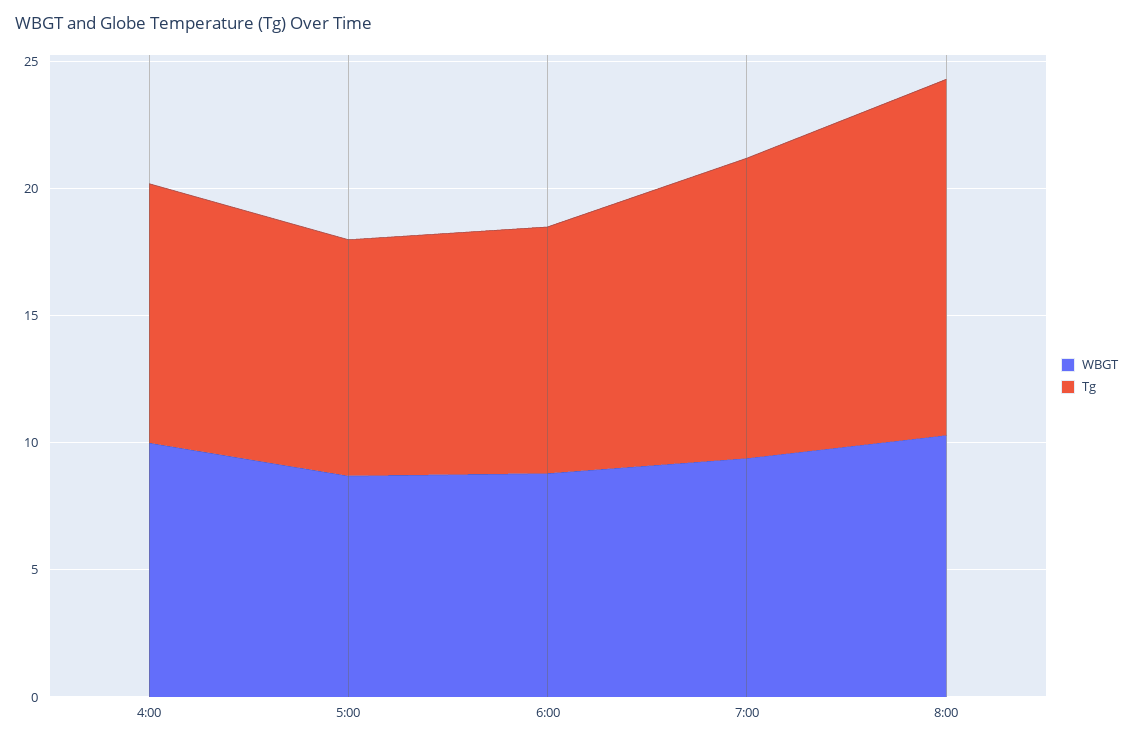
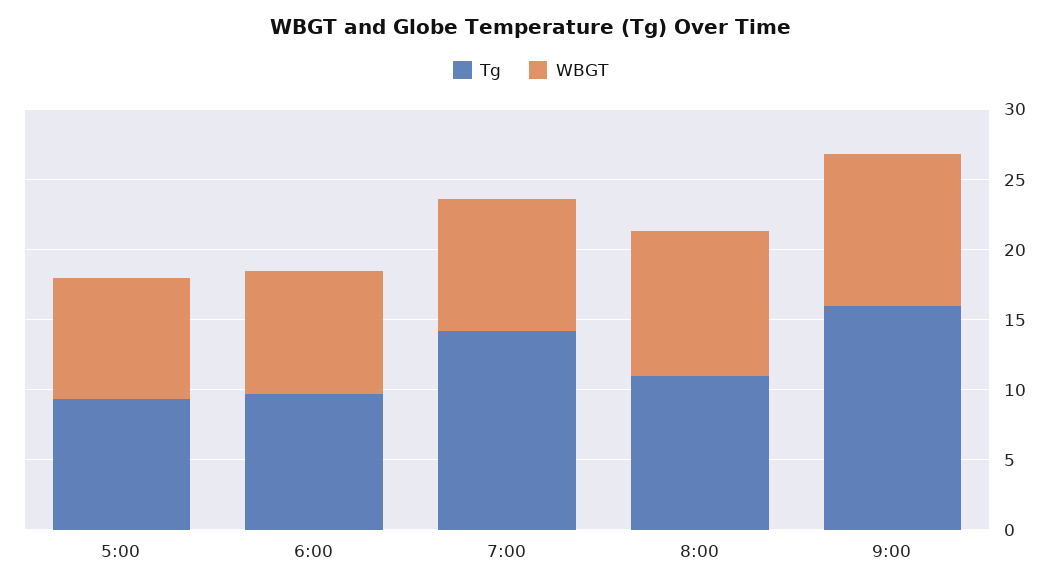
WBGT, 4:00: 10 -> none
Tg, 4:00: 10 -> none
Tg, 7:00: 12 -> 14
Tg, 8:00: 14 -> 11
Tg, 9:00: none -> 16
WBGT, 9:00: none -> 11

